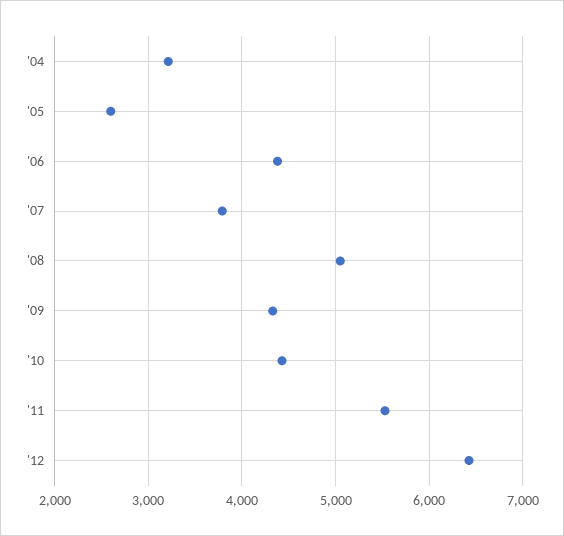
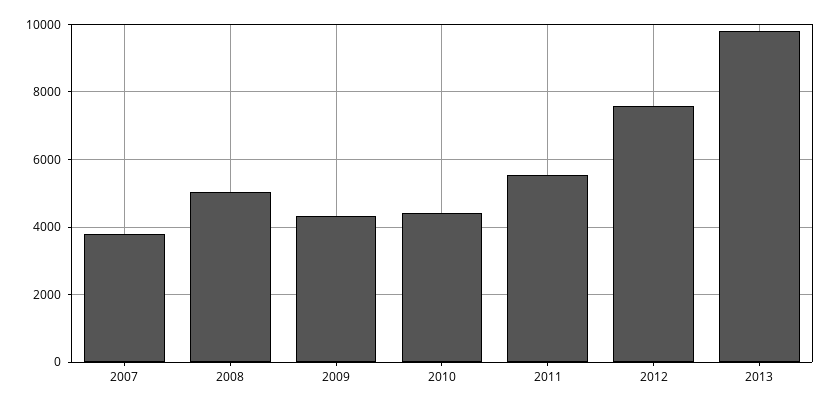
'04: 3200 -> none
'05: 2600 -> none
'06: 4400 -> none
'12: 6400 -> 7600
2013: none -> 9800

